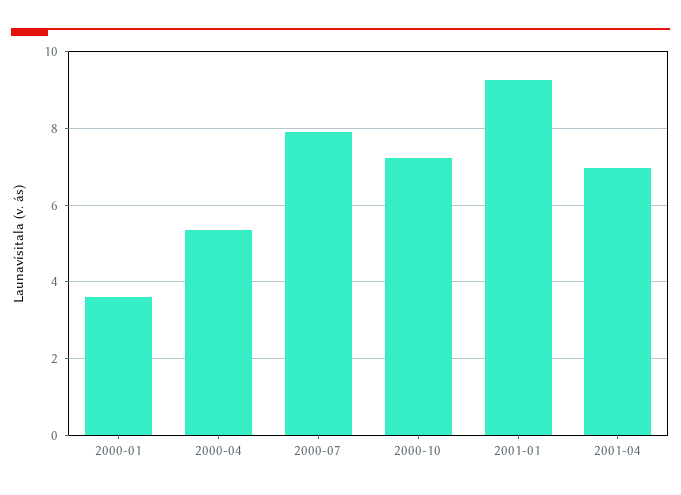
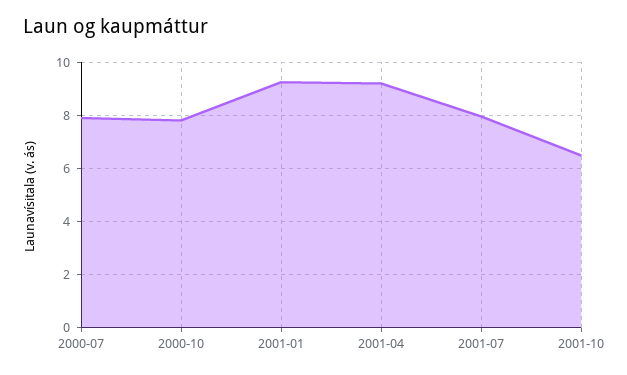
2000-01: 3.6 -> none
2000-04: 5.4 -> none
2000-10: 7.2 -> 7.75
2001-04: 7 -> 9.25
2001-07: none -> 8
2001-10: none -> 6.5

